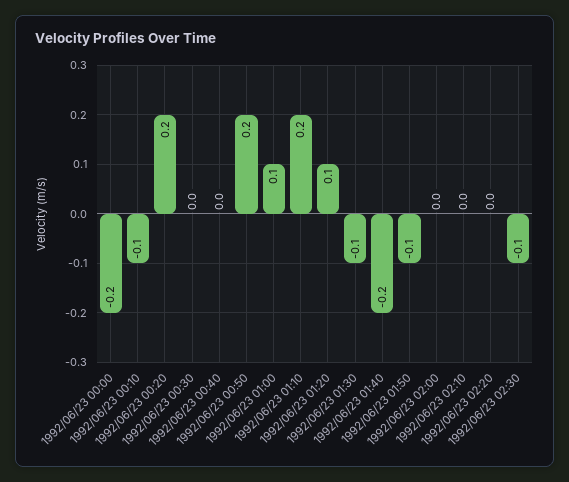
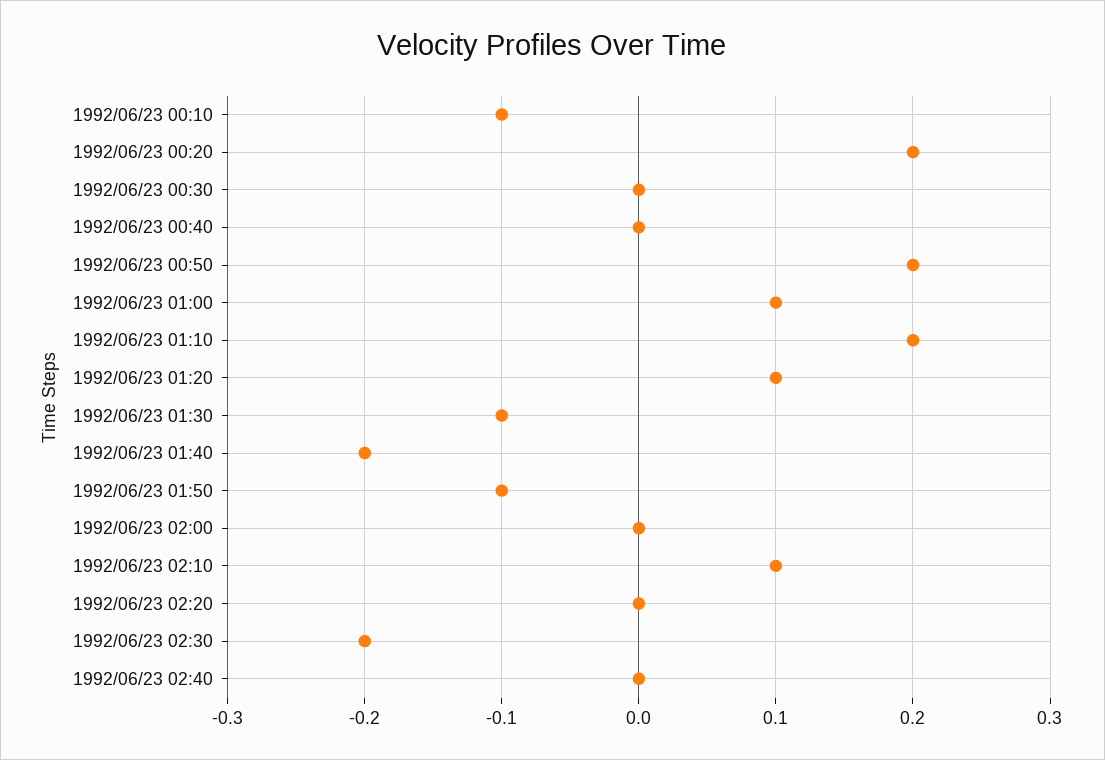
1992/06/23 00:00: -0.2 -> none
1992/06/23 02:10: 0 -> 0.1
1992/06/23 02:30: -0.1 -> -0.2
1992/06/23 02:40: none -> 0

